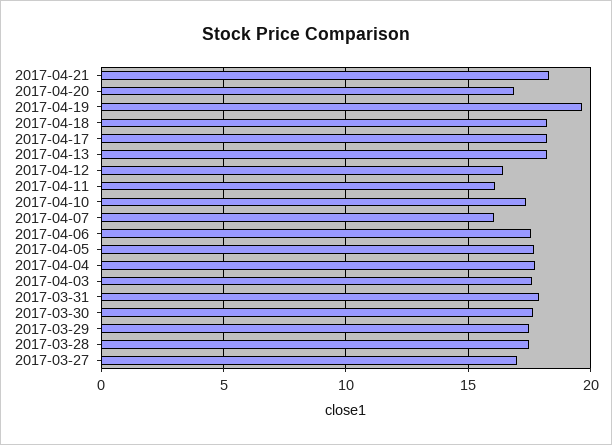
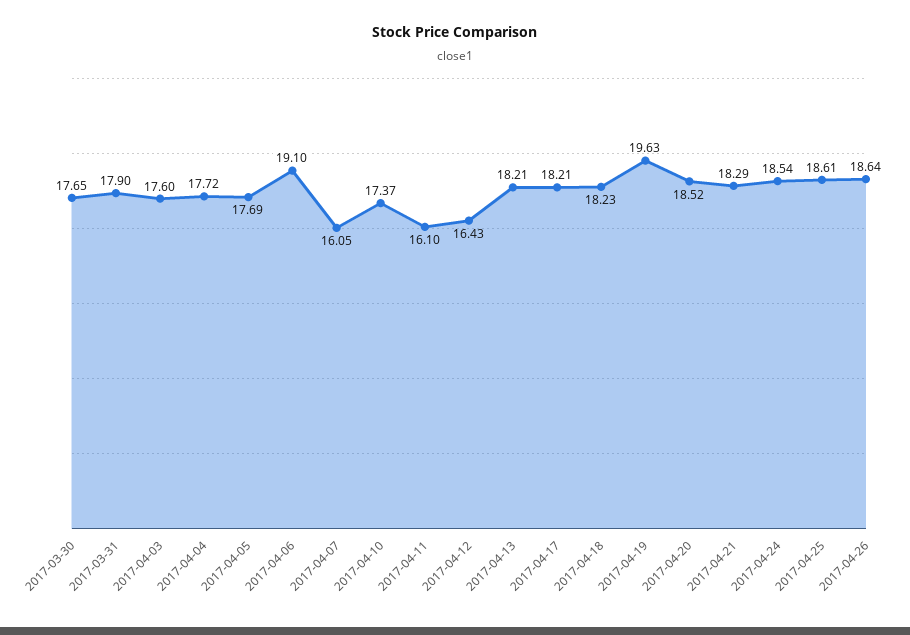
2017-04-20: 17 -> 18.52
2017-04-06: 17.5 -> 19.1
2017-03-29: 17.5 -> none
2017-03-28: 17.5 -> none
2017-03-27: 17 -> none
2017-04-24: none -> 18.54
2017-04-25: none -> 18.61
2017-04-26: none -> 18.64

